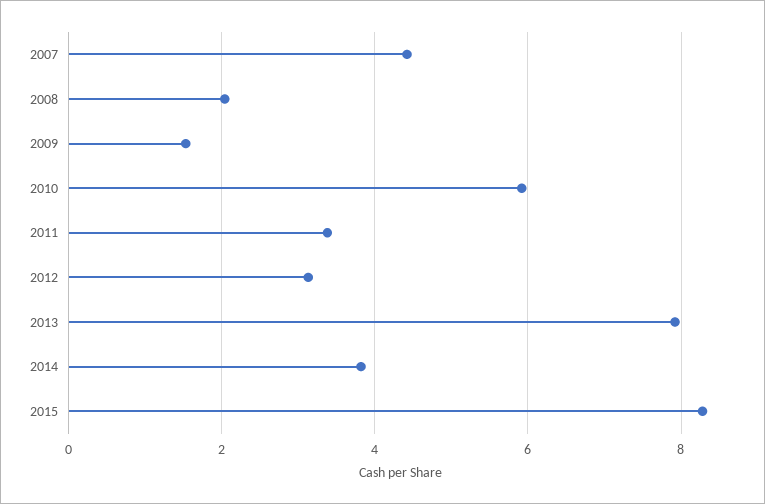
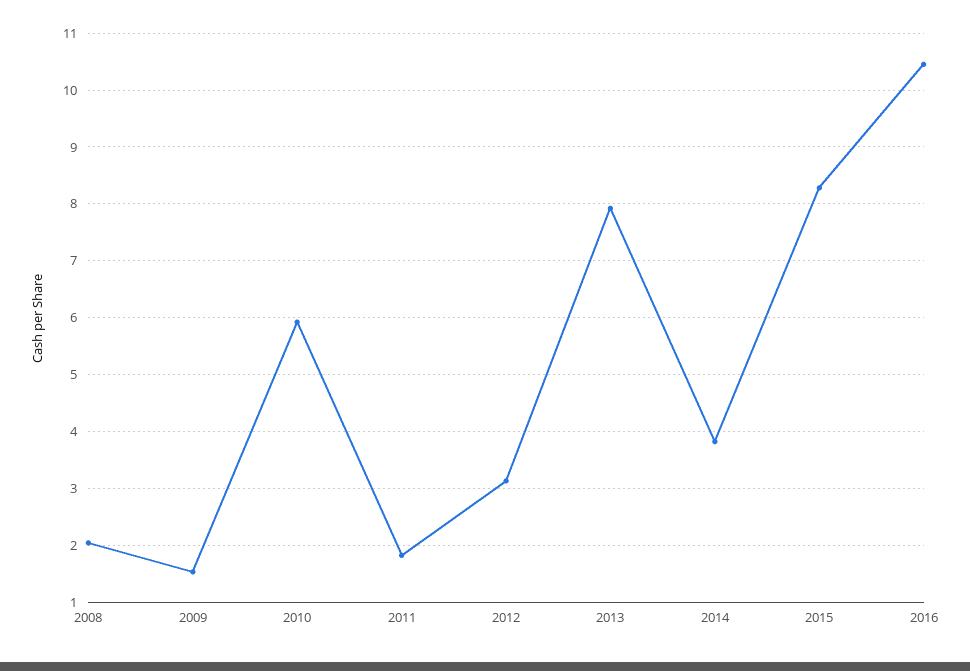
2007: 4.4 -> none
2011: 3.4 -> 1.8
2016: none -> 10.4

